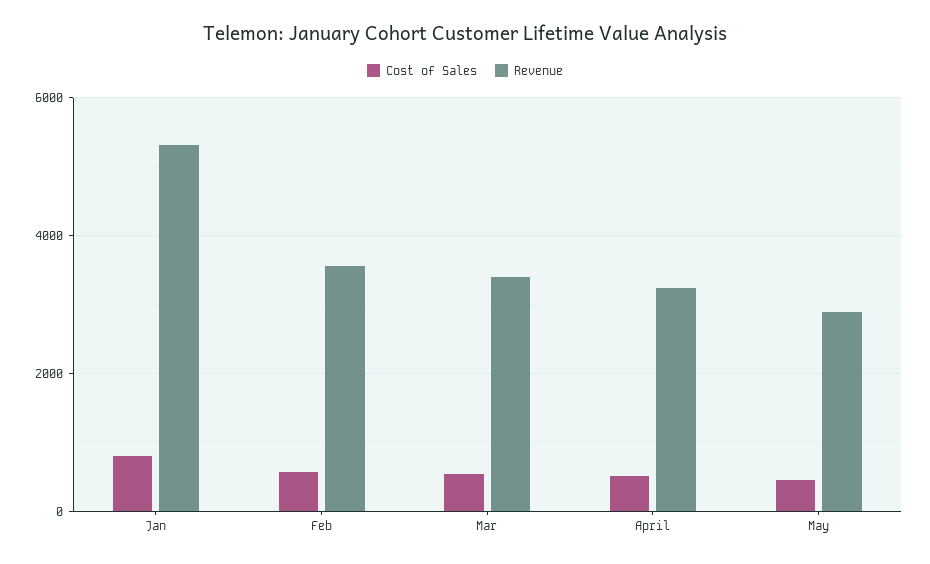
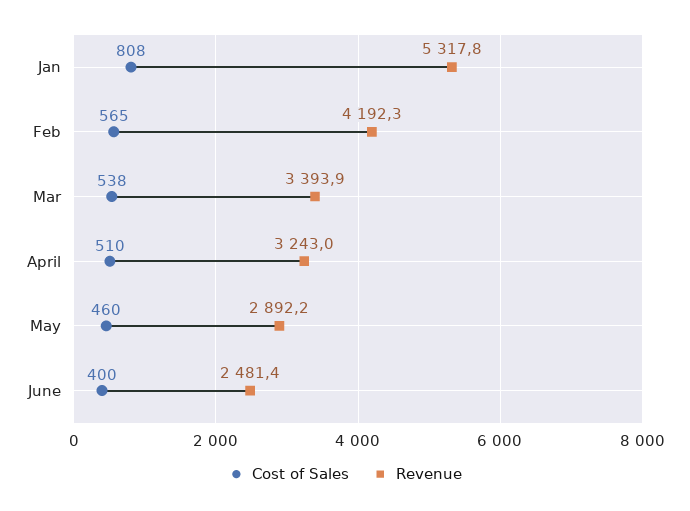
Revenue, Feb: 3600 -> 4192.3
Cost of Sales, June: none -> 400
Revenue, June: none -> 2481.4

